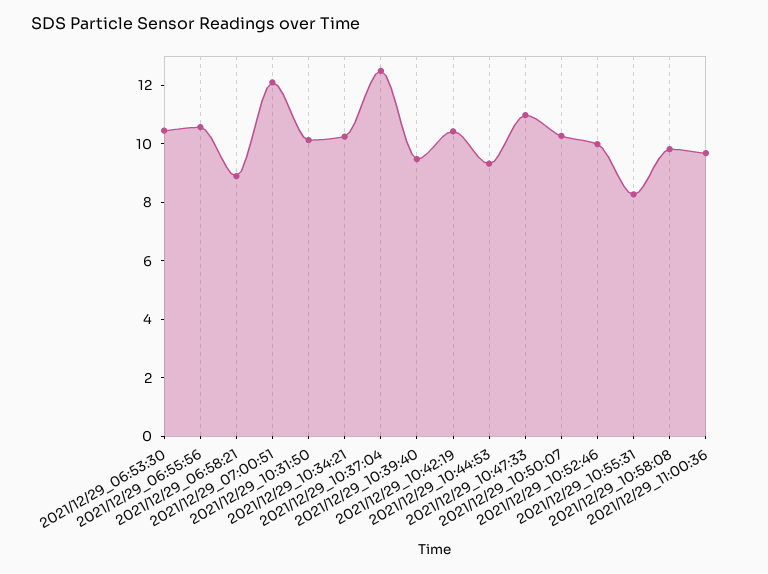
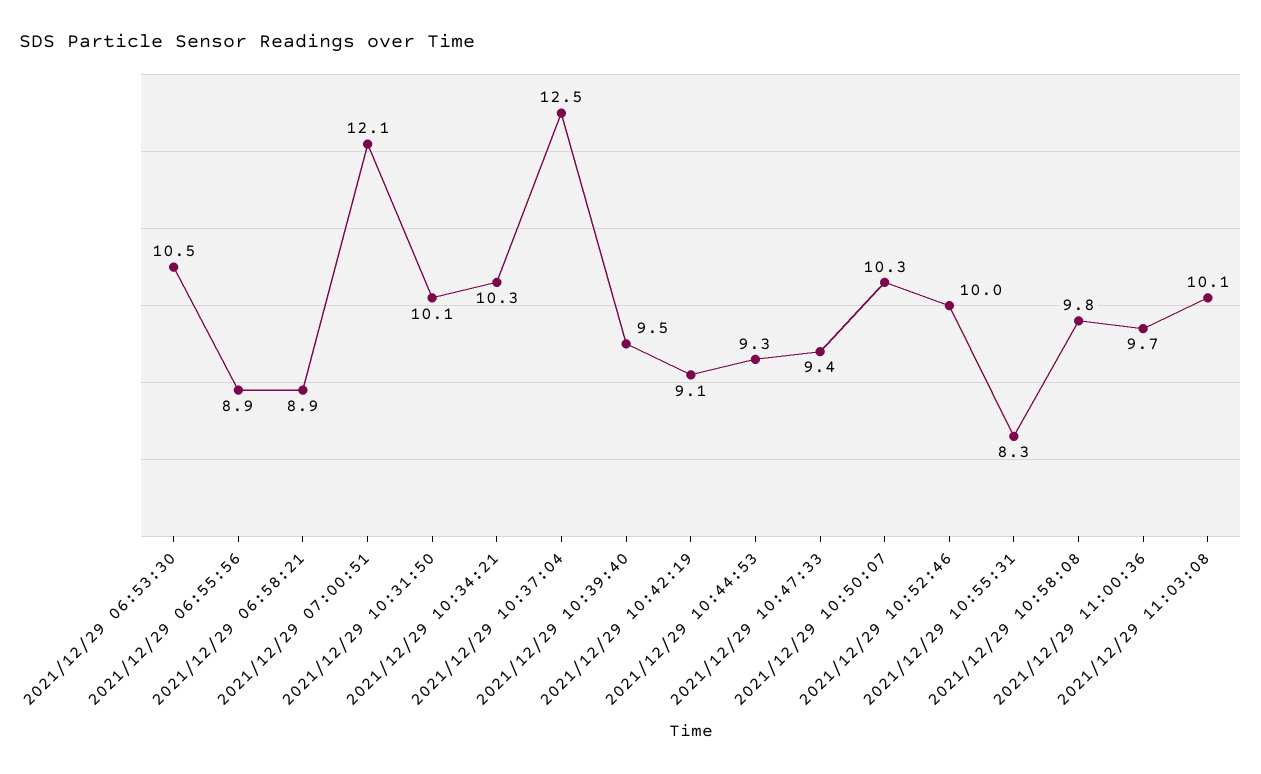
2021/12/29_06:55:56: 10.5 -> 8.9
2021/12/29_10:42:19: 10.5 -> 9.1
2021/12/29_10:47:33: 11 -> 9.4
2021/12/29 11:03:08: none -> 10.1

